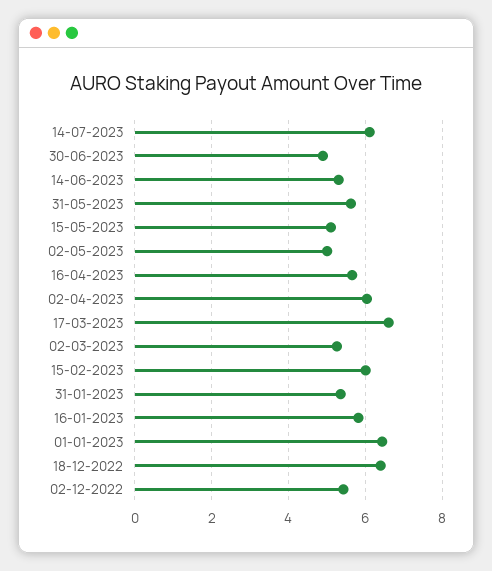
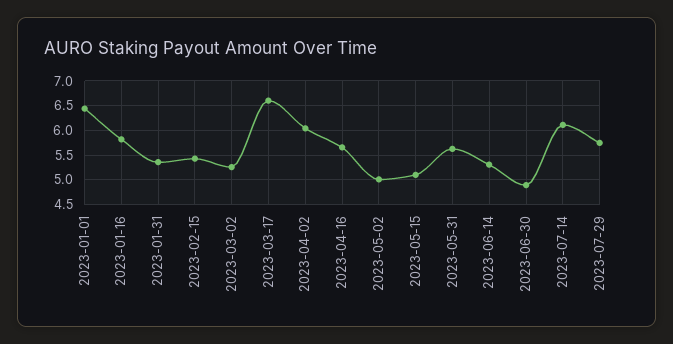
15-02-2023: 6 -> 5.5
18-12-2022: 6.4 -> none
02-12-2022: 5.4 -> none
2023-07-29: none -> 5.75

